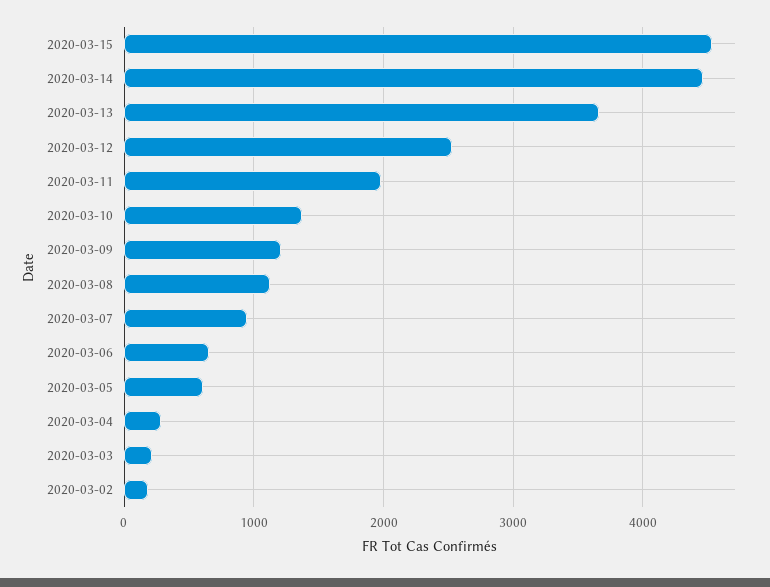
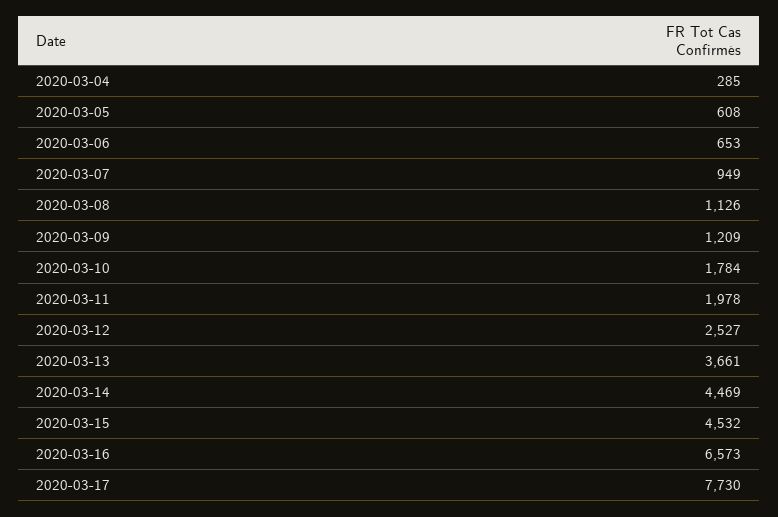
2020-03-10: 1400 -> 1784
2020-03-03: 200 -> none
2020-03-02: 200 -> none
2020-03-16: none -> 6573
2020-03-17: none -> 7730

